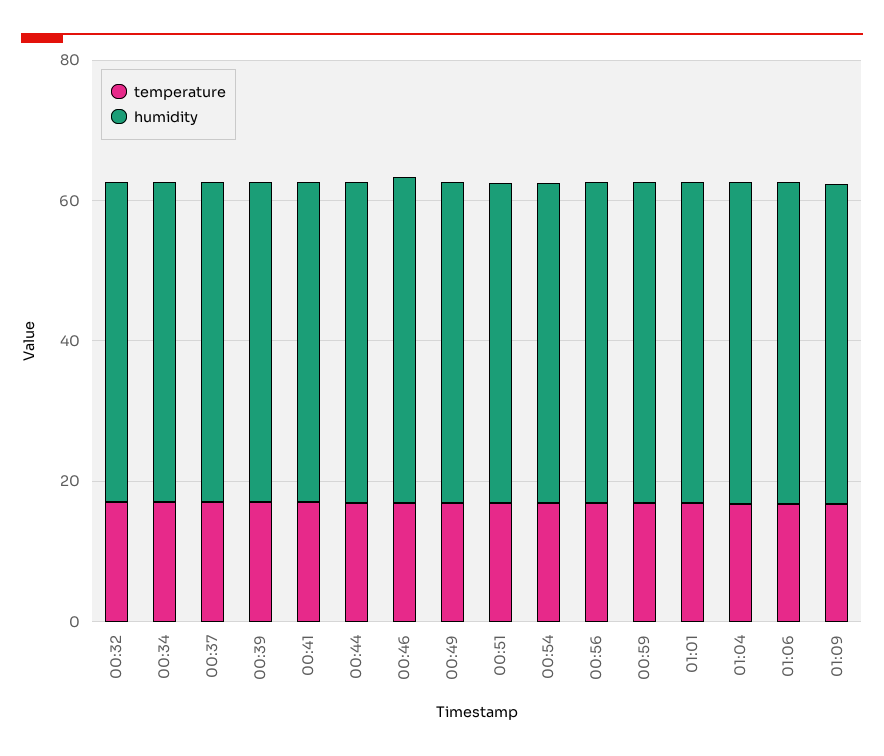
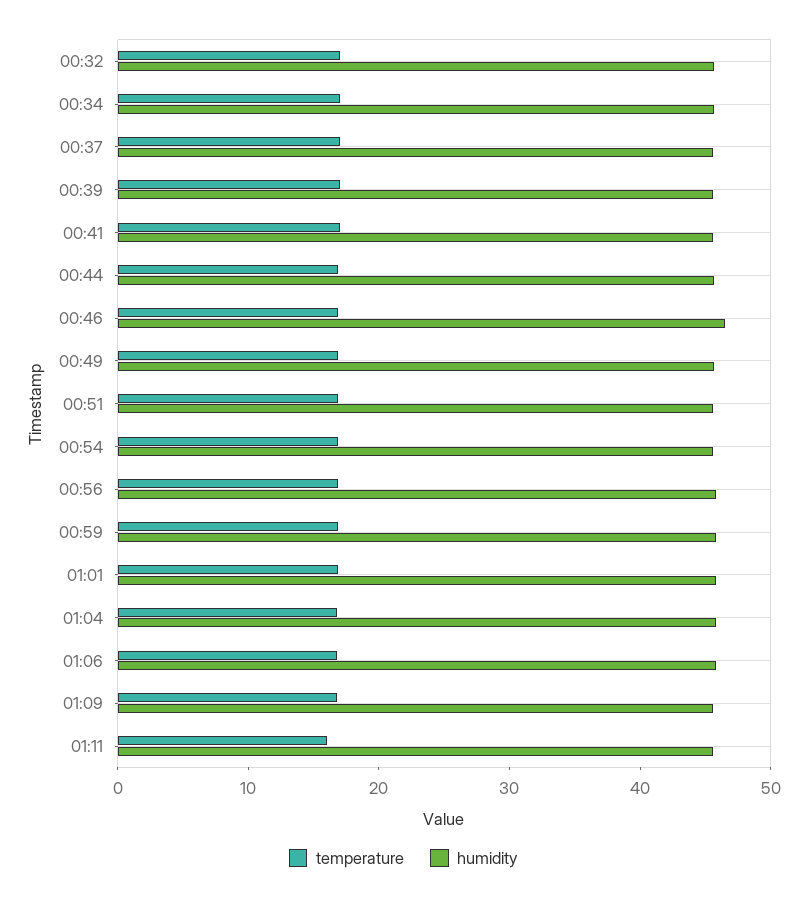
temperature, 01:11: none -> 16
humidity, 01:11: none -> 46

